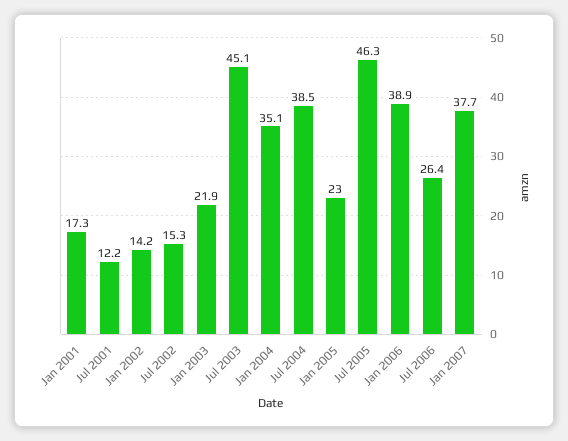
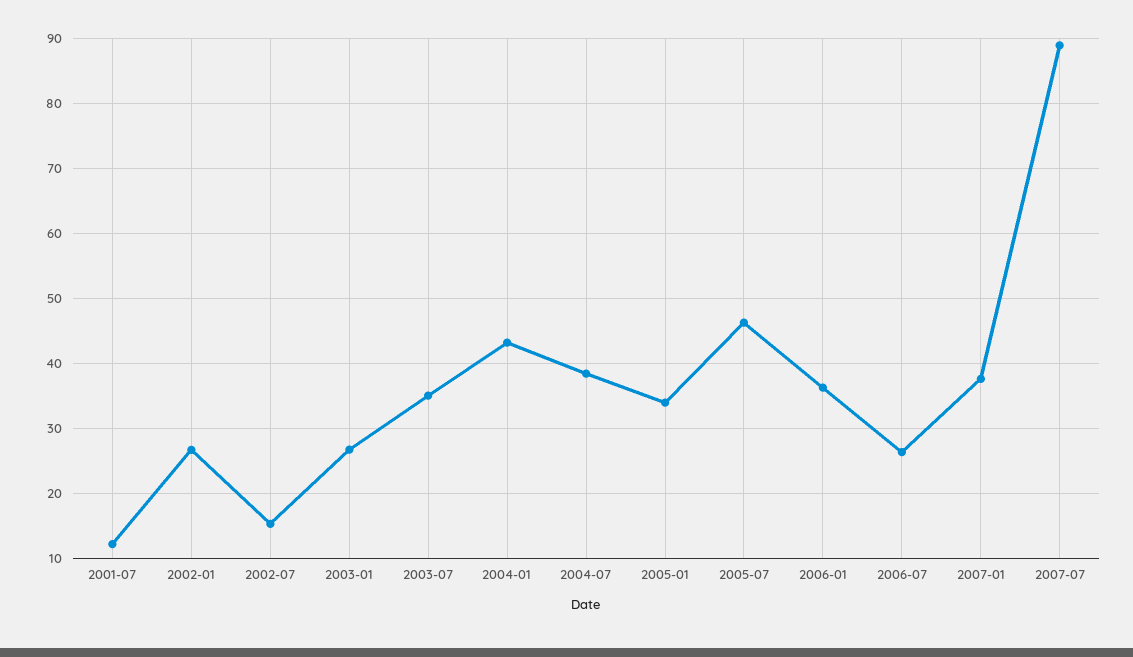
Jan 2001: 17.3 -> none
Jan 2002: 14.2 -> 27
Jan 2003: 21.9 -> 27
Jul 2003: 45.1 -> 35
Jan 2004: 35.1 -> 43
Jan 2005: 23 -> 34
Jan 2006: 38.9 -> 36
2007-07: none -> 89

